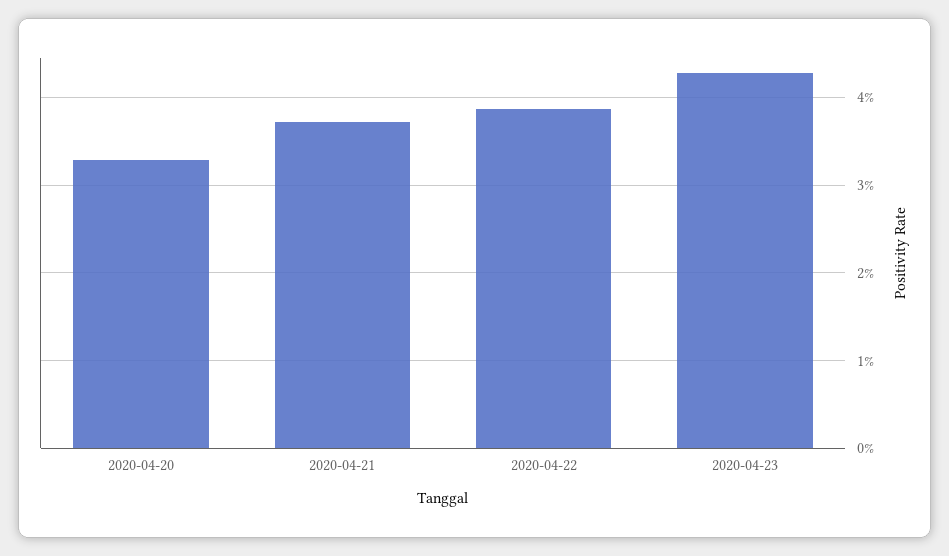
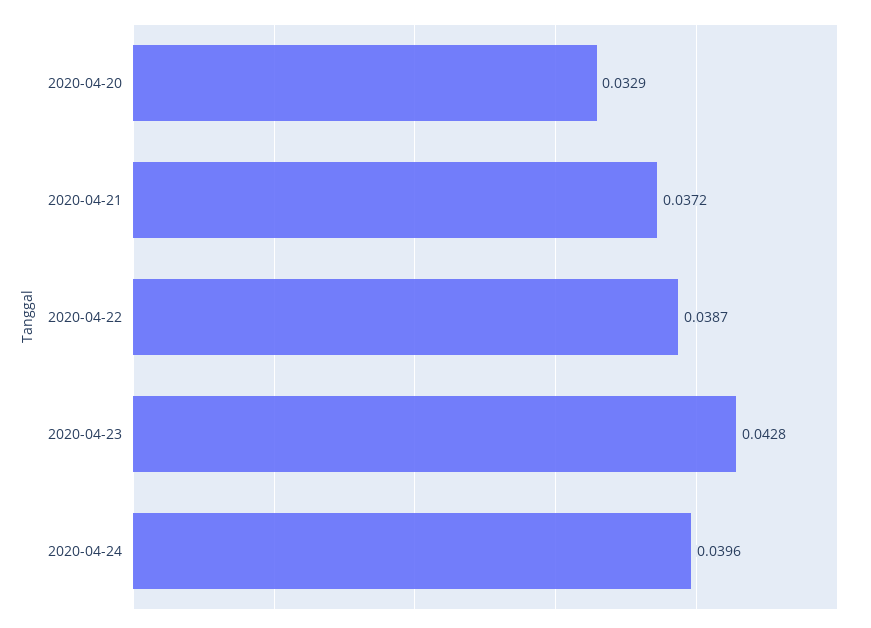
2020-04-24: none -> 0.0396

